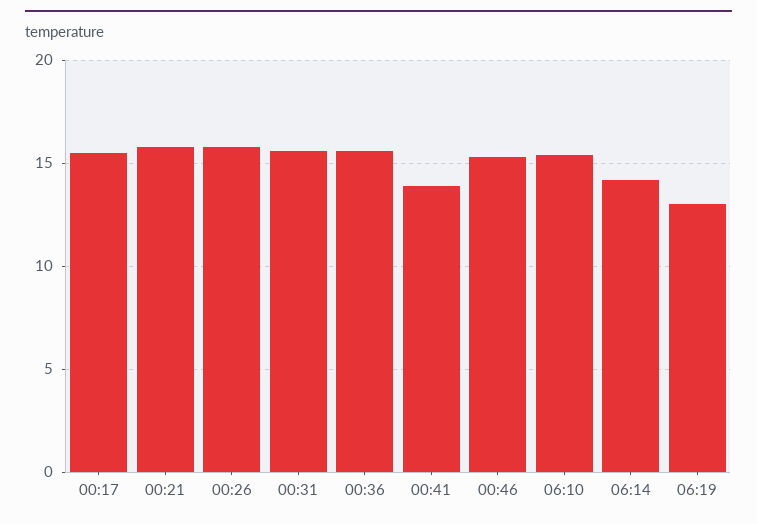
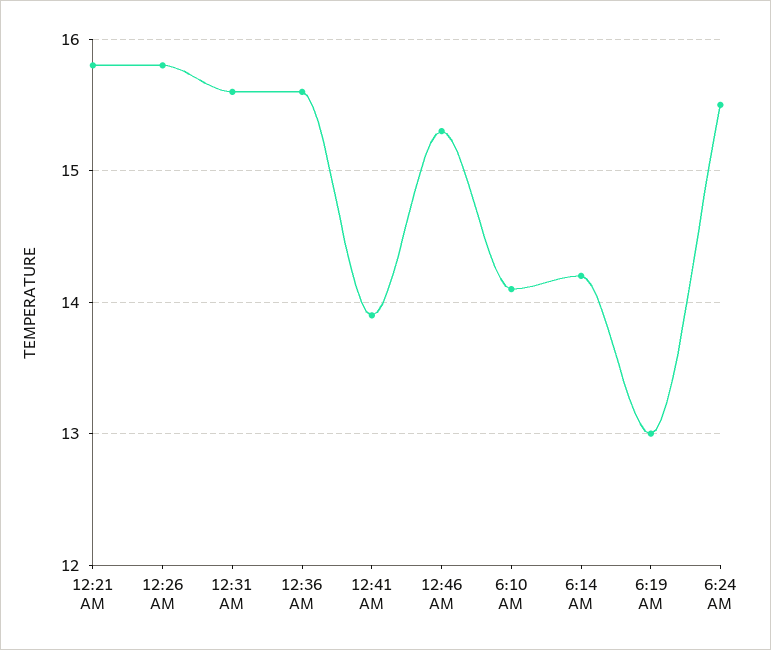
00:17: 15.5 -> none
06:10: 15.5 -> 14.1
6:24 AM: none -> 15.5

